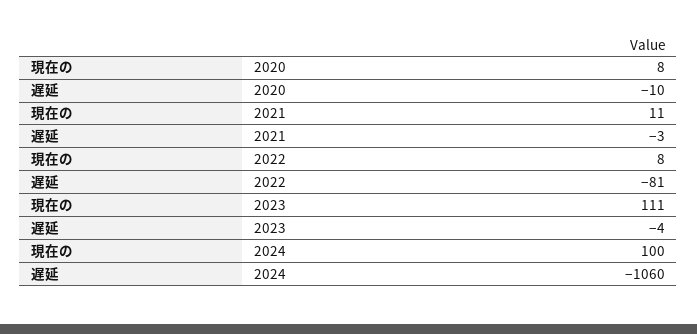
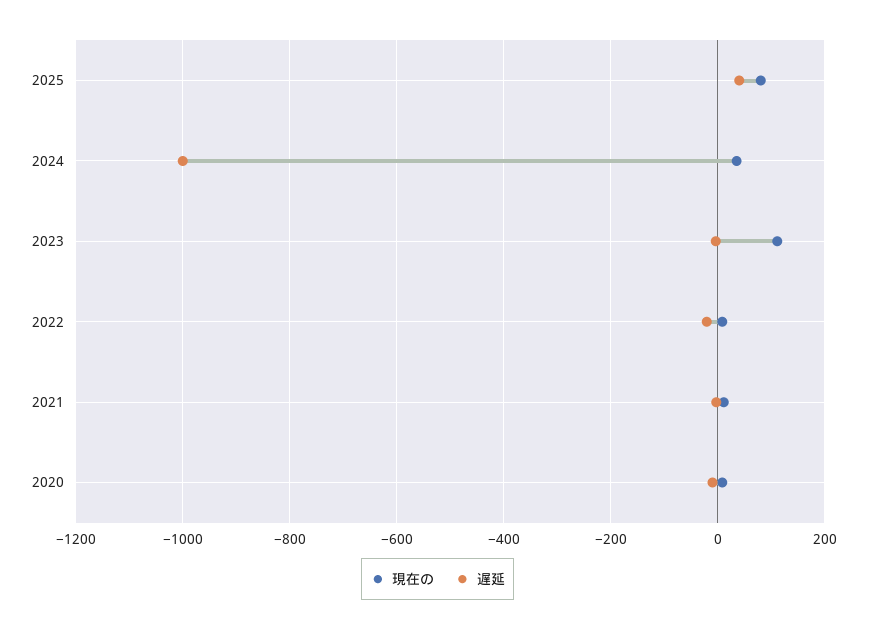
遅延, 2022: -81 -> -20
現在の, 2024: 100 -> 40
遅延, 2024: -1060 -> -1000
現在の, 2025: none -> 80
遅延, 2025: none -> 40

